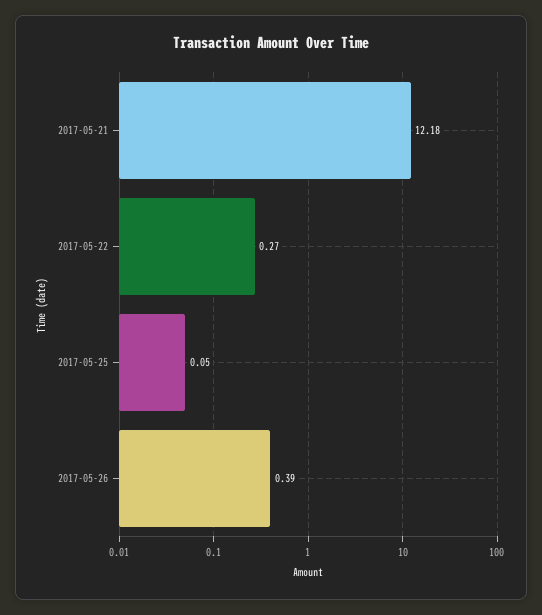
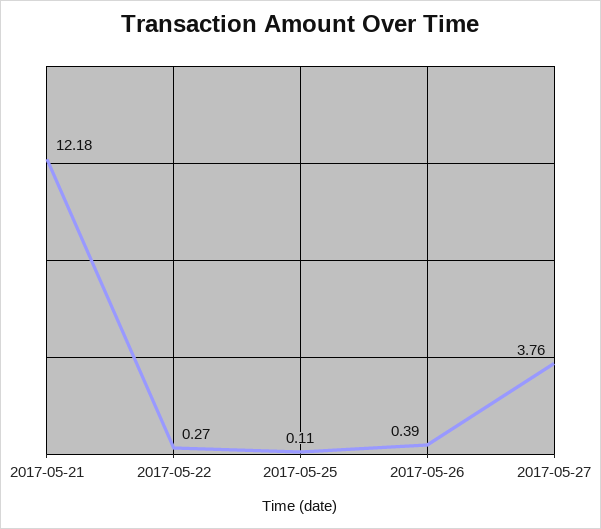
2017-05-25: 0.05 -> 0.11
2017-05-27: none -> 3.76

